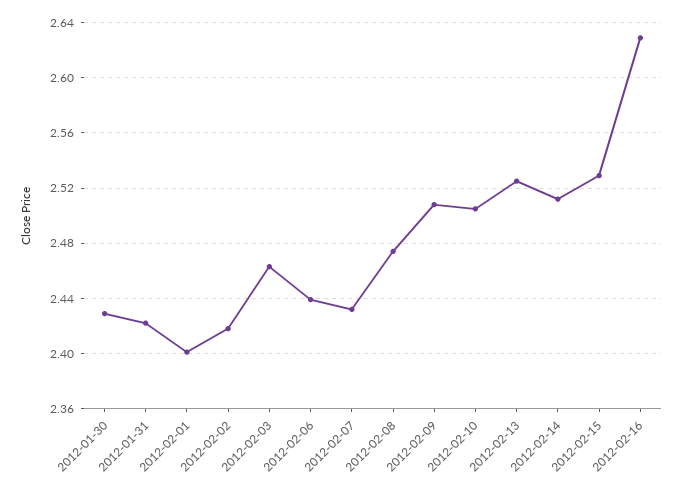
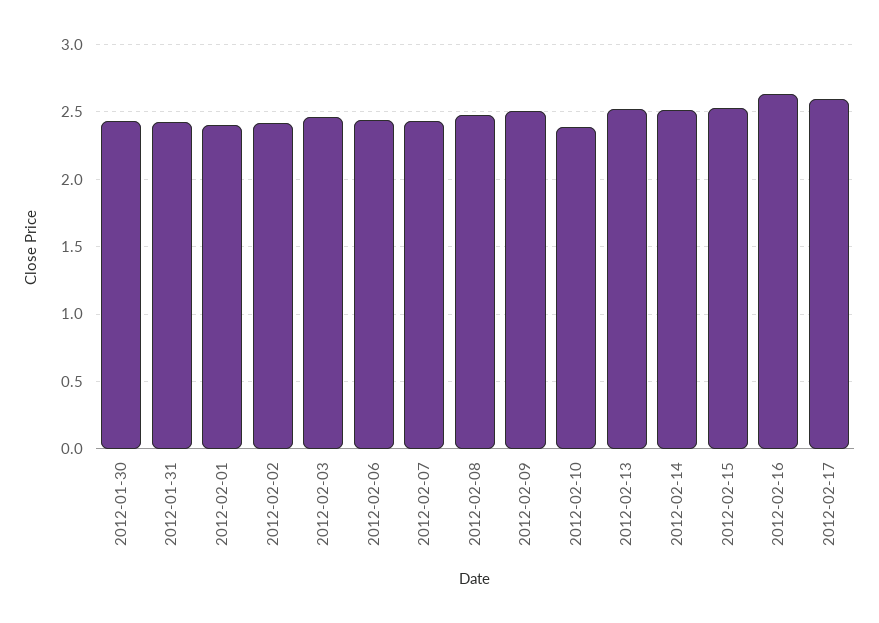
2012-02-10: 2.505 -> 2.4
2012-02-17: none -> 2.6

